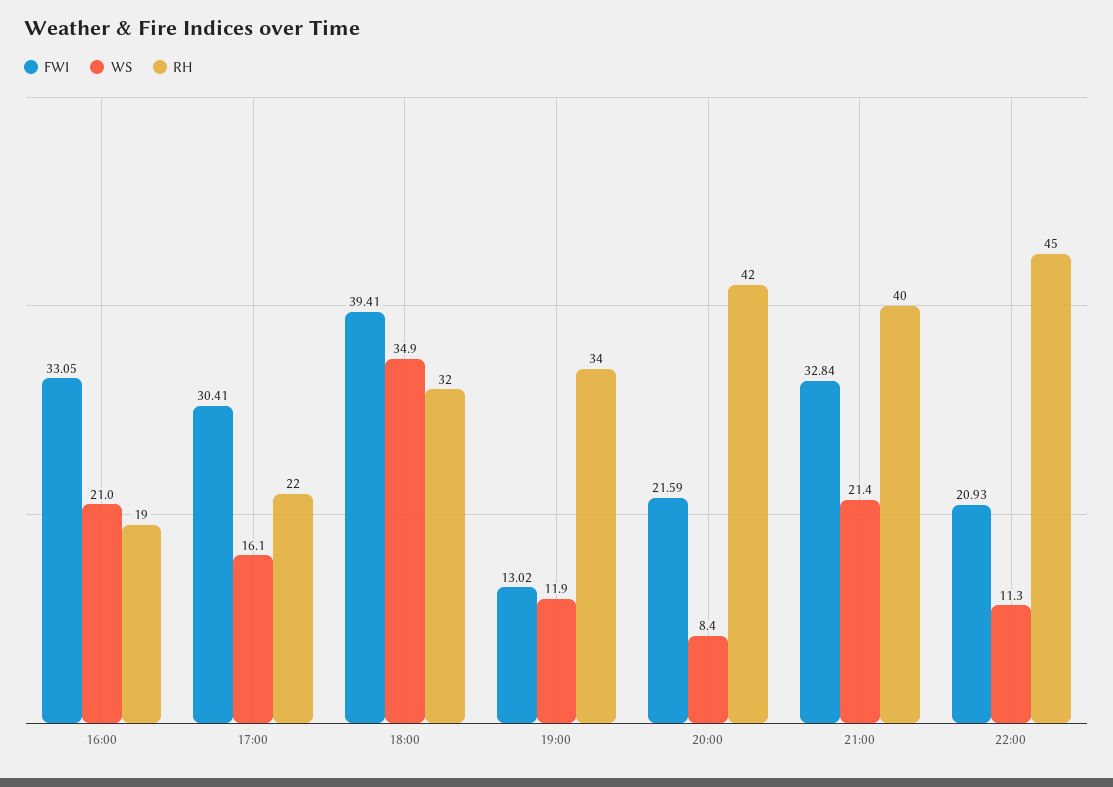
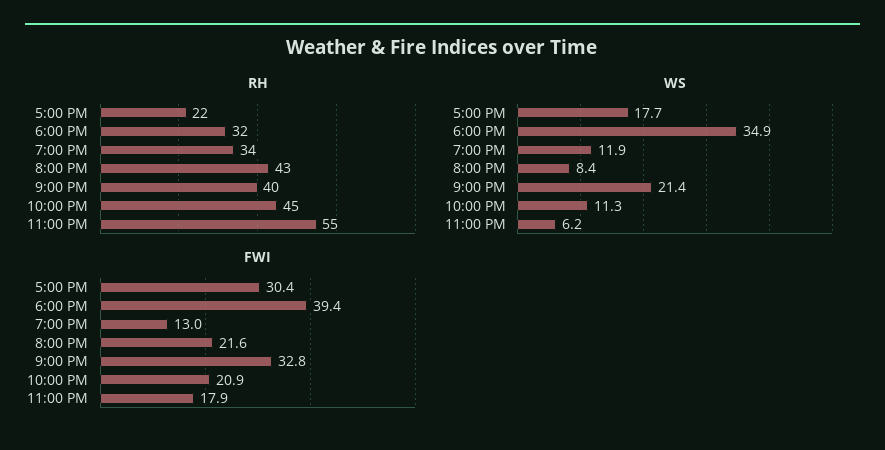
FWI, 16:00: 33.05 -> none
WS, 16:00: 21 -> none
RH, 16:00: 19 -> none
WS, 17:00: 16.1 -> 17.7
RH, 20:00: 42 -> 43
RH, 11:00 PM: none -> 55
WS, 11:00 PM: none -> 6.2
FWI, 11:00 PM: none -> 17.9

